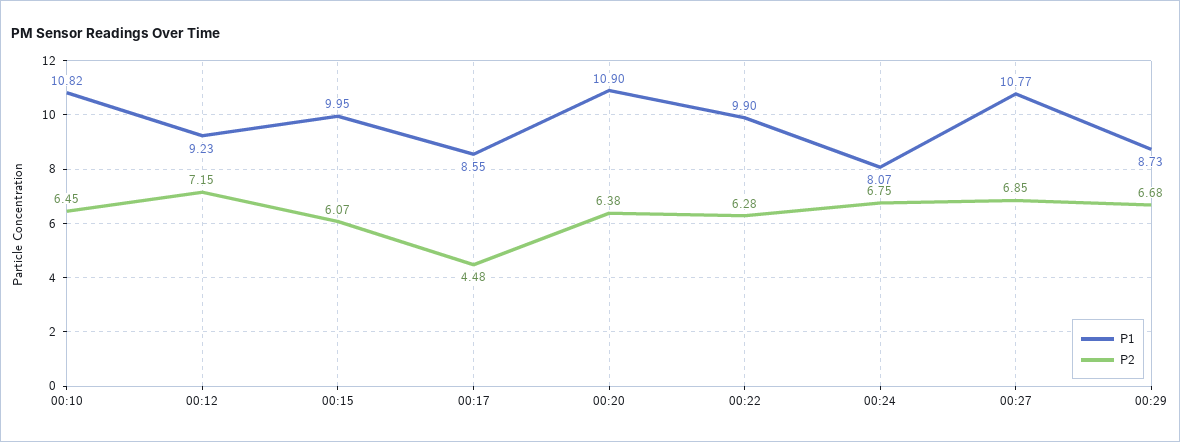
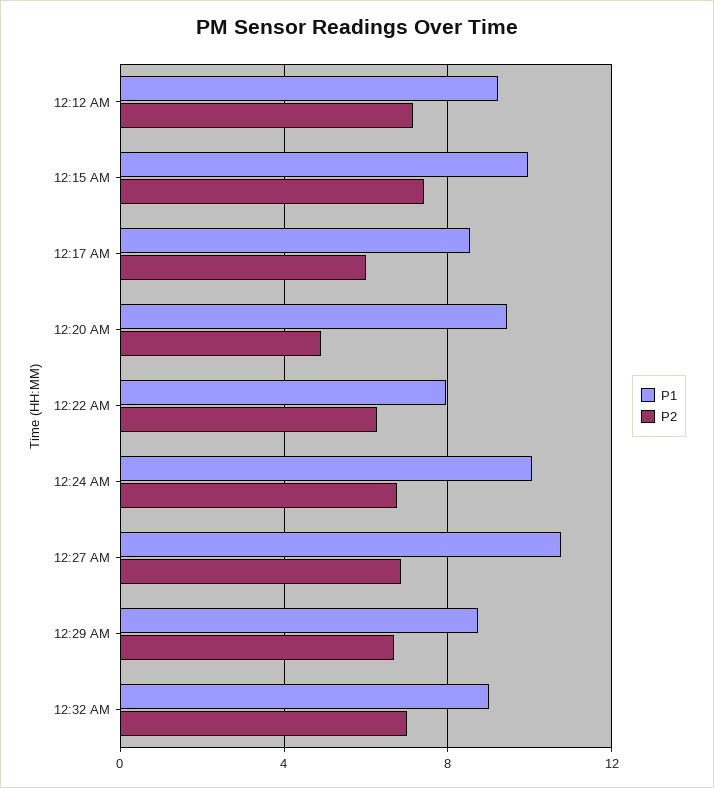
P1, 00:10: 10.82 -> none
P2, 00:10: 6.45 -> none
P2, 00:15: 6.07 -> 7.5
P2, 00:17: 4.48 -> 6
P1, 00:20: 10.9 -> 9.5
P2, 00:20: 6.38 -> 5
P1, 00:22: 9.9 -> 8
P1, 00:24: 8.07 -> 10
P1, 12:32 AM: none -> 9
P2, 12:32 AM: none -> 7

